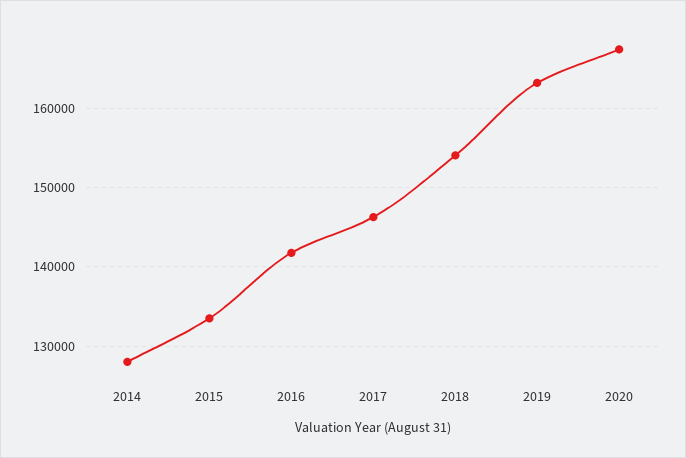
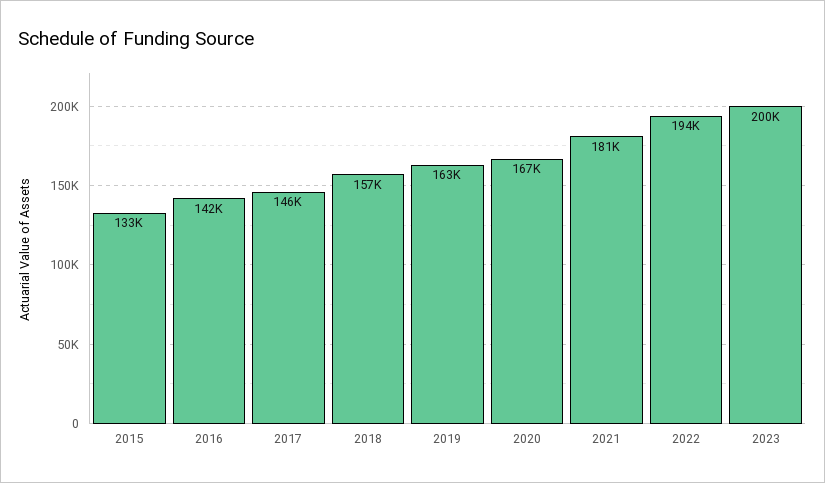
2014: 128000 -> none
2018: 154000 -> 157000
2021: none -> 181000
2022: none -> 194000
2023: none -> 200000

